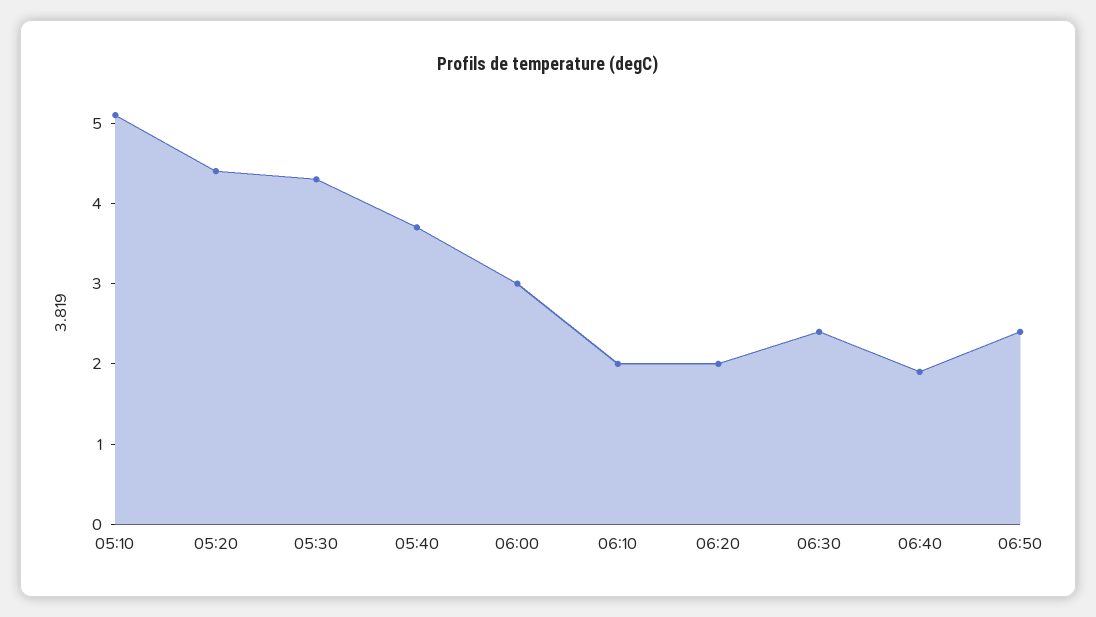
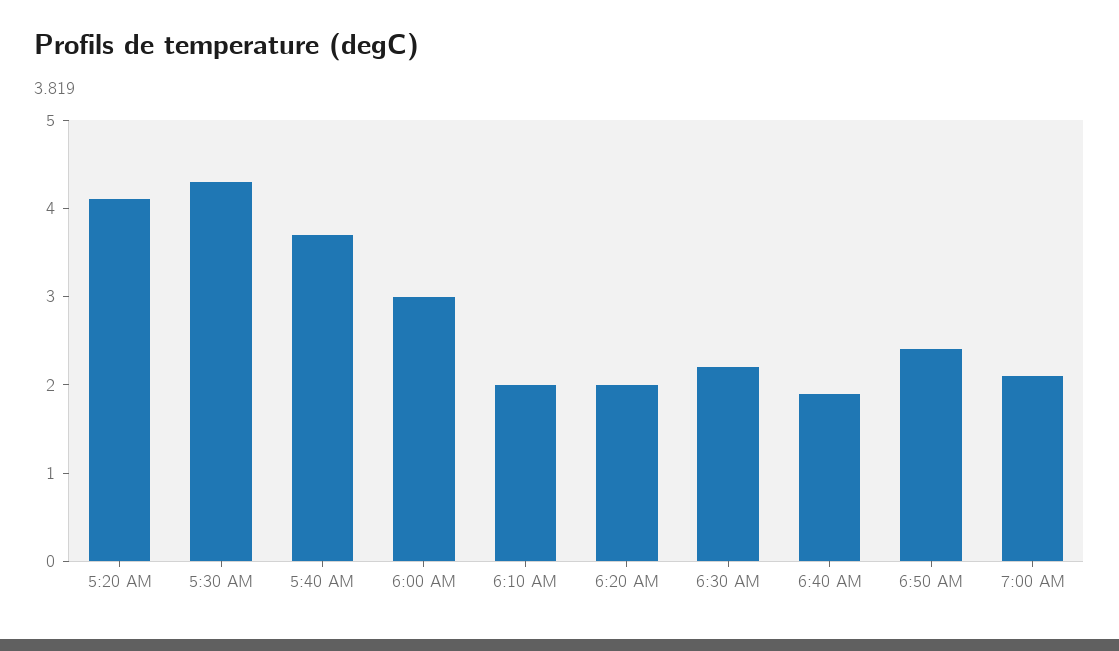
05:10: 5.1 -> none
05:20: 4.4 -> 4.1
06:30: 2.4 -> 2.2
7:00 AM: none -> 2.1

